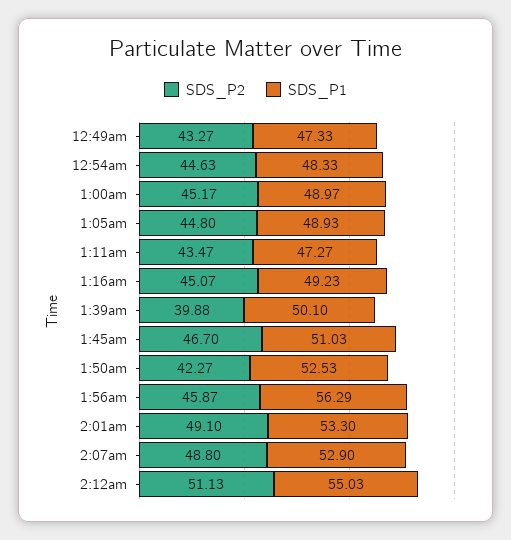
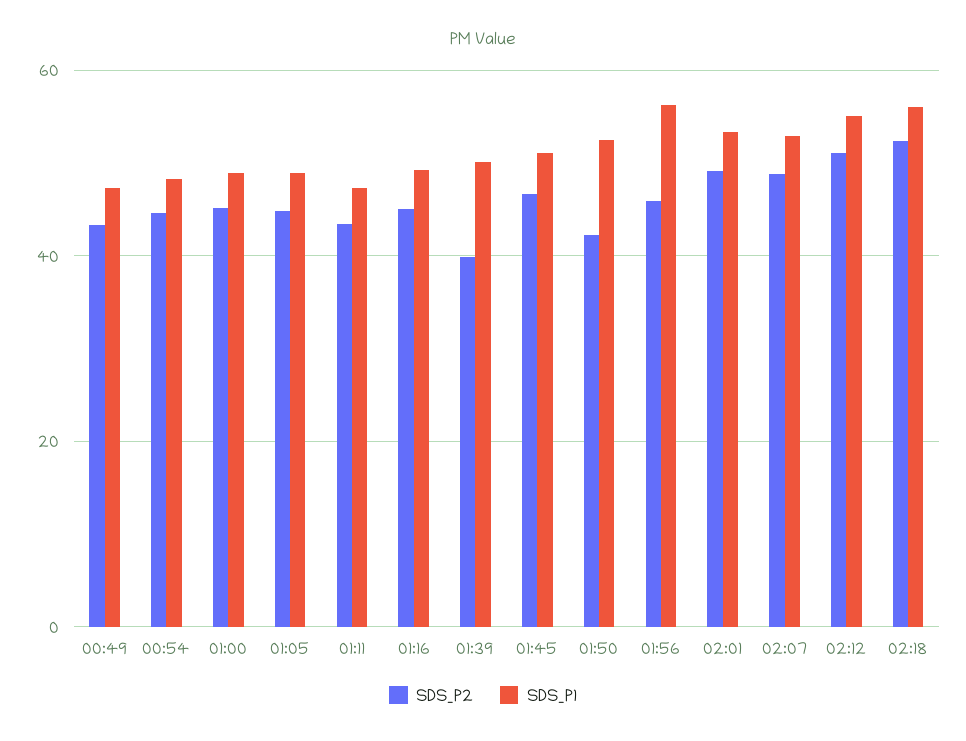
SDS_P2, 02:18: none -> 52
SDS_P1, 02:18: none -> 56

